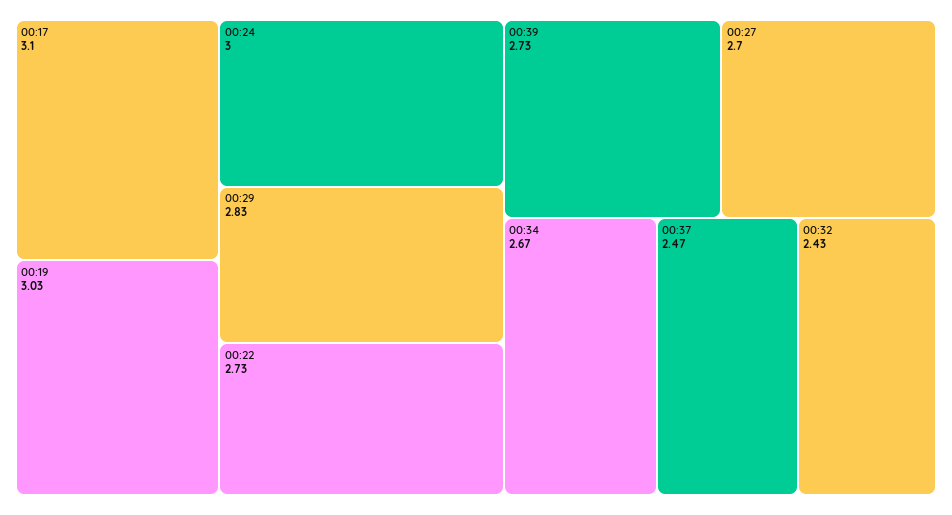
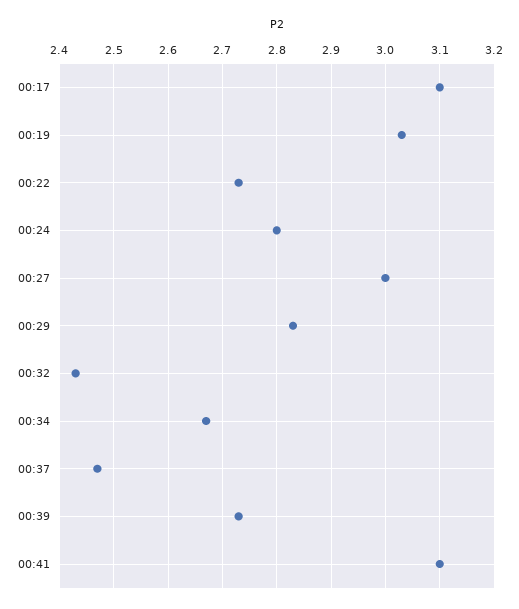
00:24: 3 -> 2.8
00:27: 2.7 -> 3
00:41: none -> 3.1

